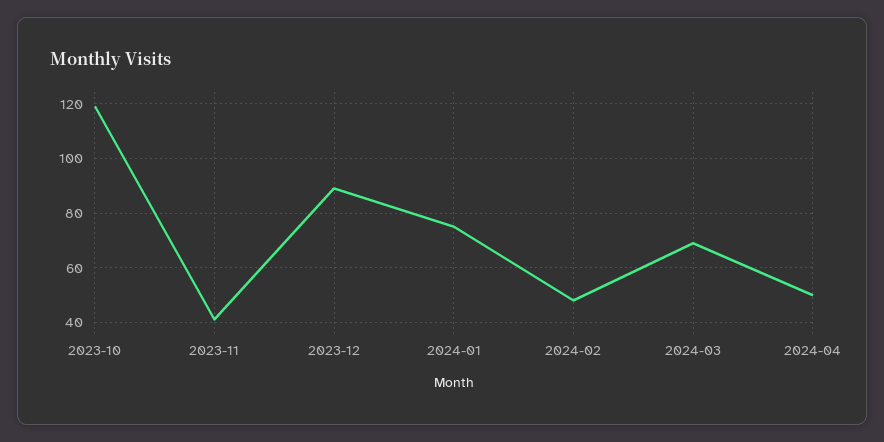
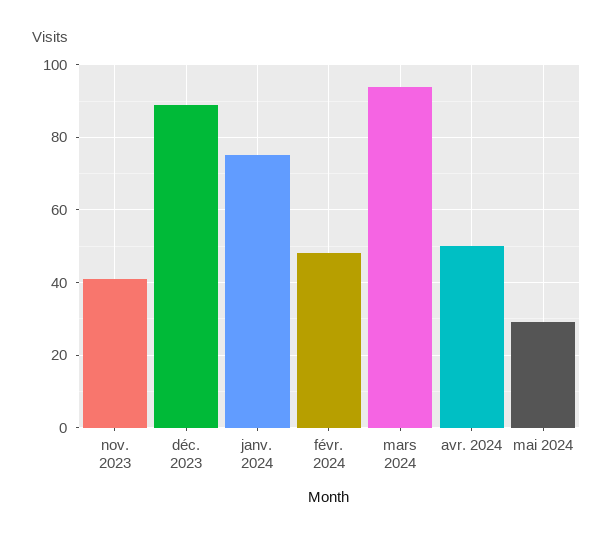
2023-10: 120 -> none
2024-03: 70 -> 95
mai 2024: none -> 30

